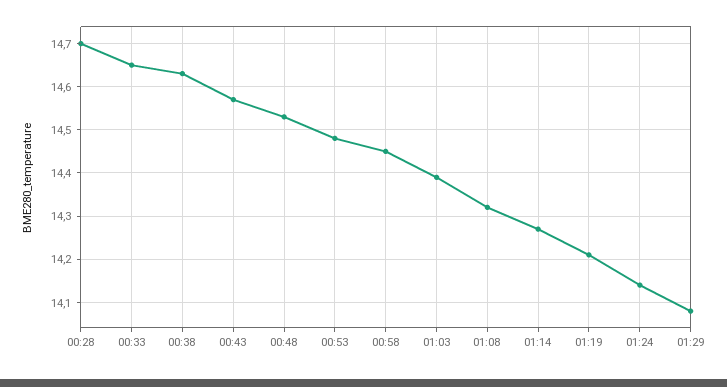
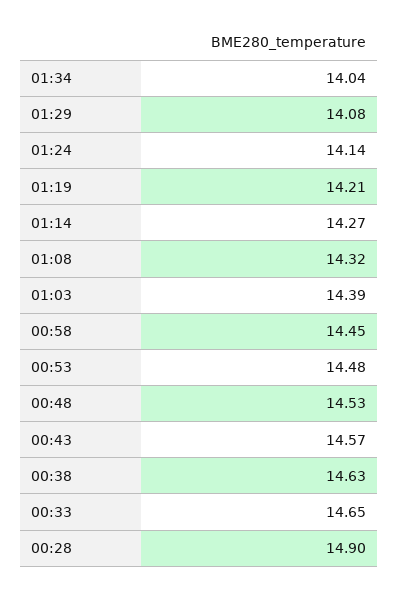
00:28: 14.7 -> 14.9
01:34: none -> 14.04

